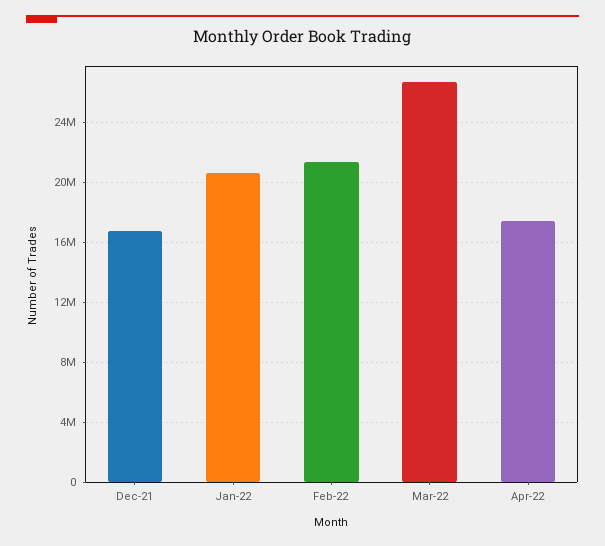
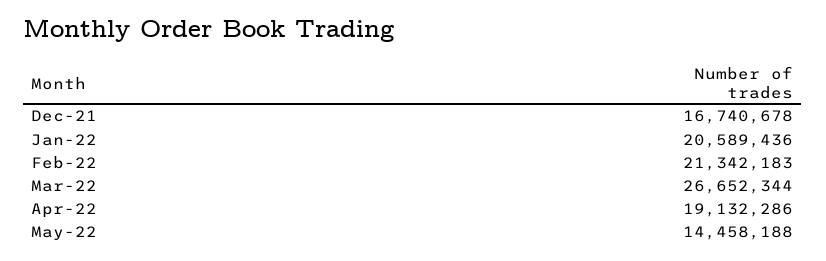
Apr-22: 17500000 -> 19132286
May-22: none -> 14458188

